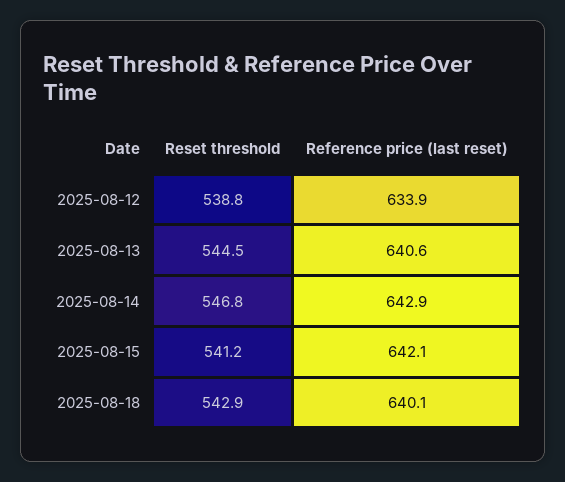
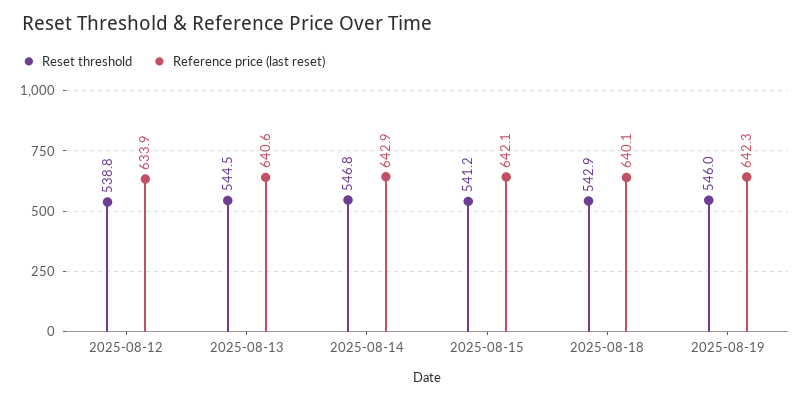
Reset threshold, 2025-08-19: none -> 546
Reference price (last reset), 2025-08-19: none -> 642.3

